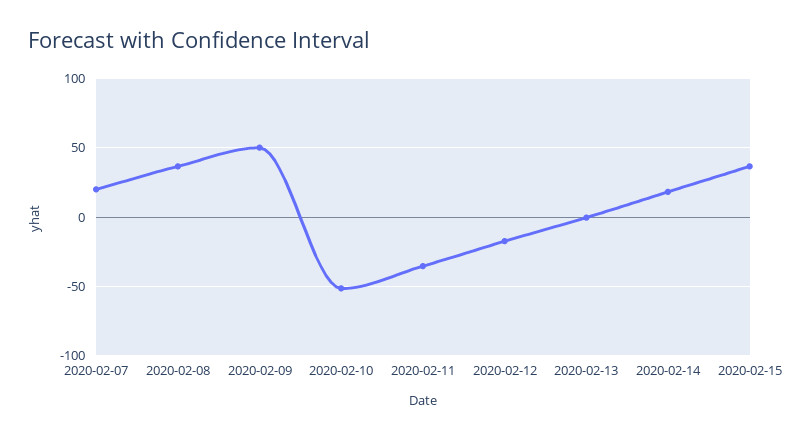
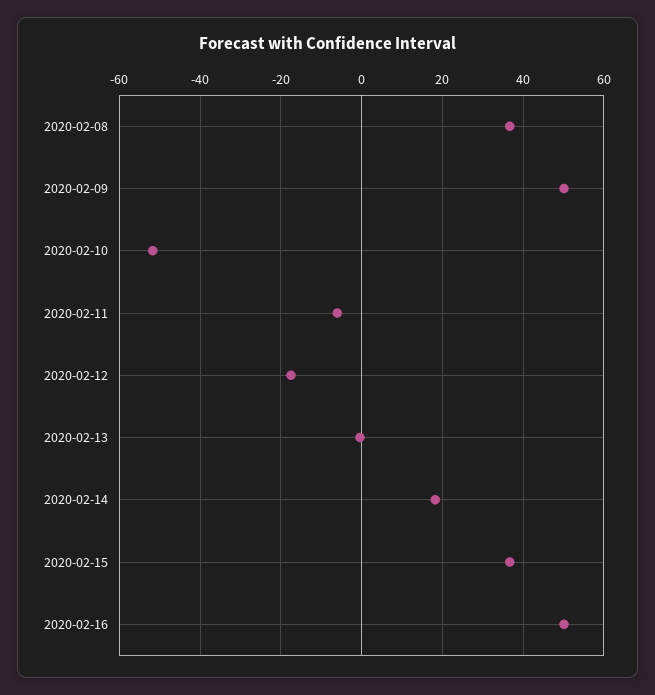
2020-02-07: 20 -> none
2020-02-11: -35 -> -6
2020-02-16: none -> 50

